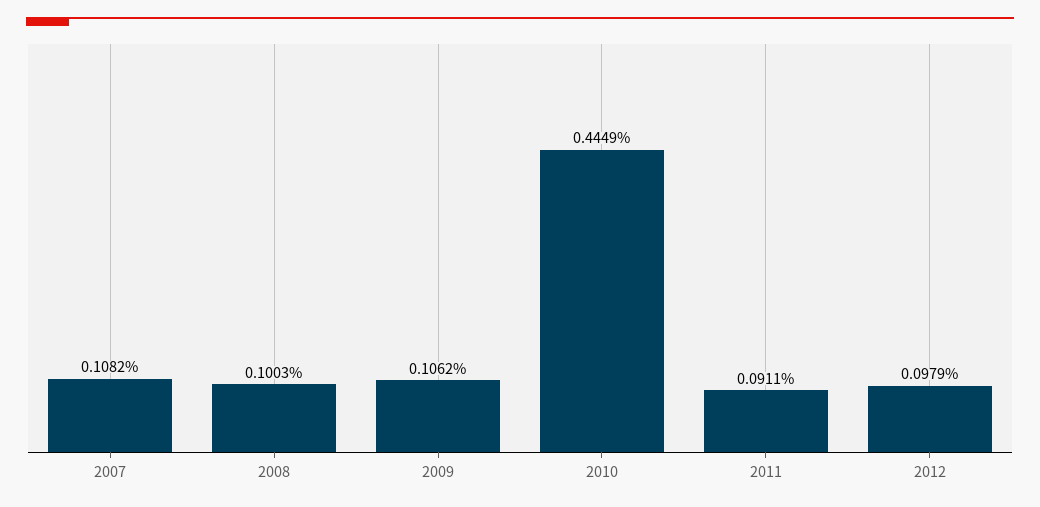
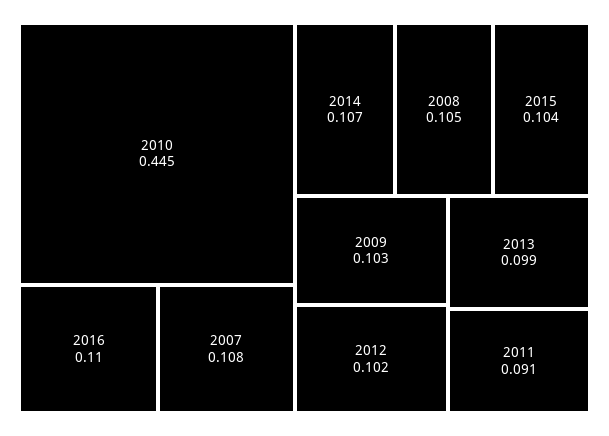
2008: 0.1003 -> 0.105
2009: 0.1062 -> 0.103
2012: 0.0979 -> 0.102
2016: none -> 0.11
2014: none -> 0.107
2015: none -> 0.104
2013: none -> 0.099

